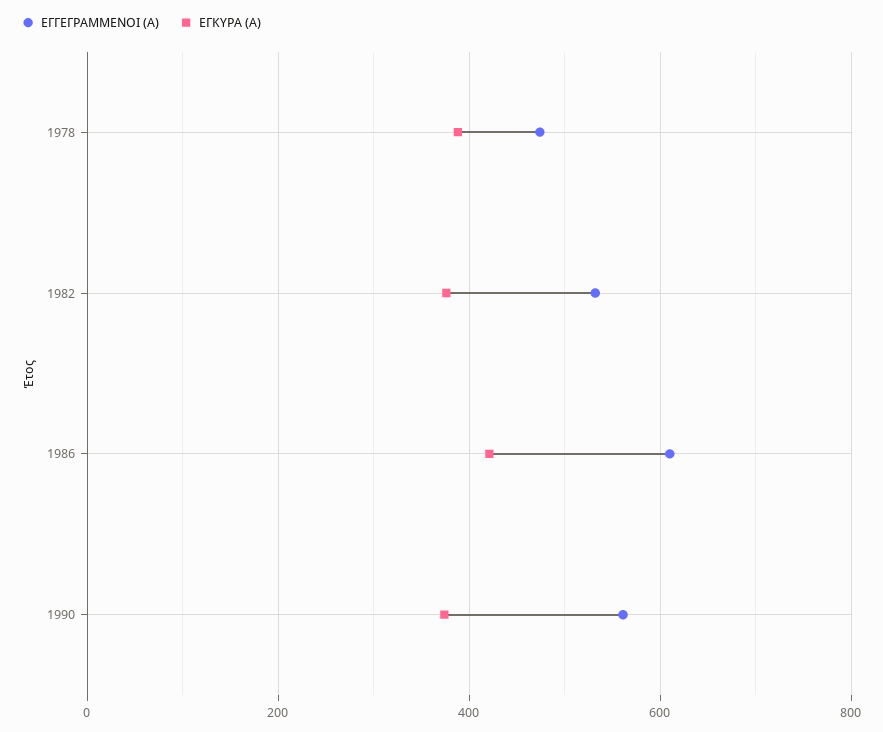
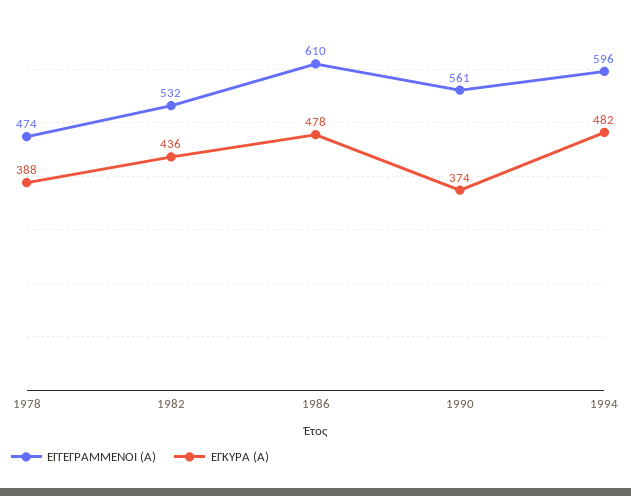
ΕΓΚΥΡΑ (Α), 1982: 380 -> 436
ΕΓΚΥΡΑ (Α), 1986: 420 -> 478
ΕΓΓΕΓΡΑΜΜΕΝΟΙ (Α), 1994: none -> 596
ΕΓΚΥΡΑ (Α), 1994: none -> 482

